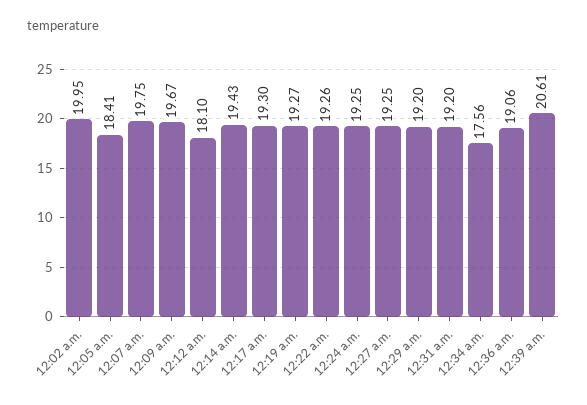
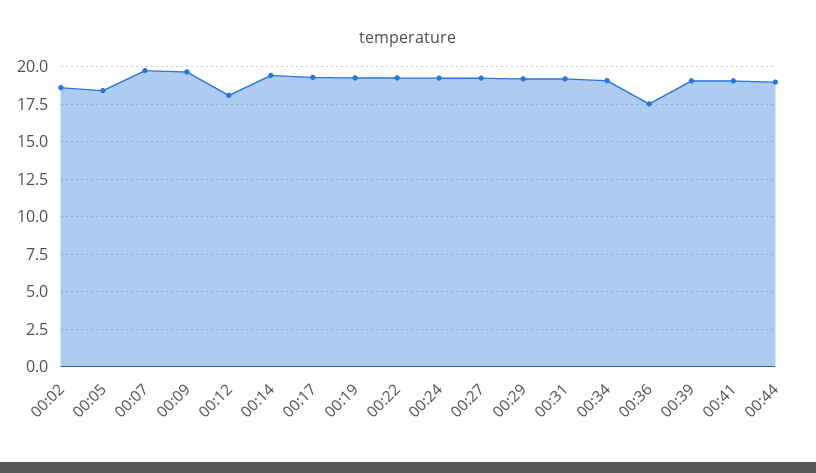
12:02 a.m.: 19.95 -> 18.5
12:34 a.m.: 17.56 -> 19
12:36 a.m.: 19.06 -> 17.5
12:39 a.m.: 20.61 -> 19
00:41: none -> 19
00:44: none -> 19

